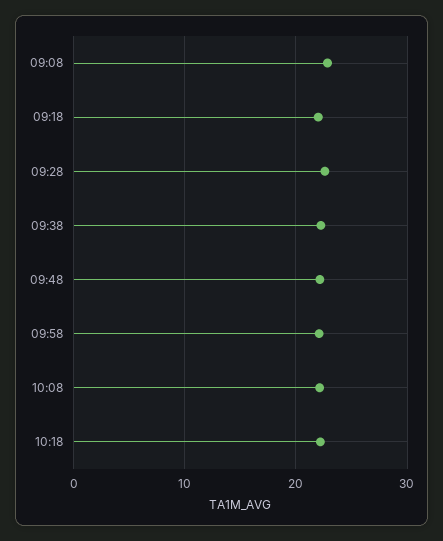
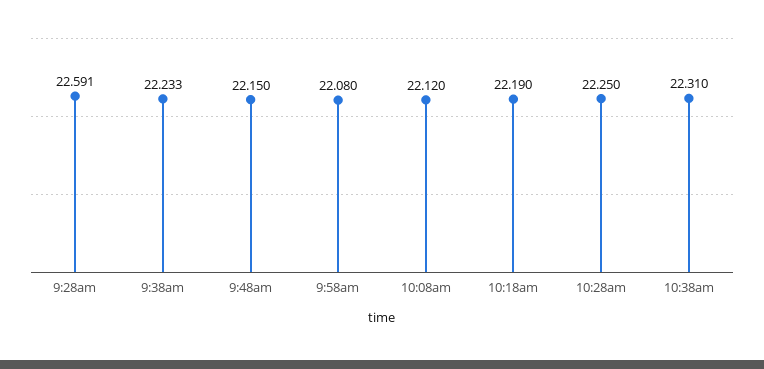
09:08: 23 -> none
09:18: 22 -> none
10:28am: none -> 22.25
10:38am: none -> 22.31

